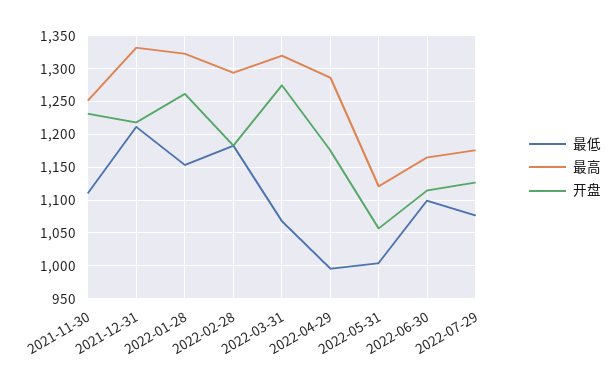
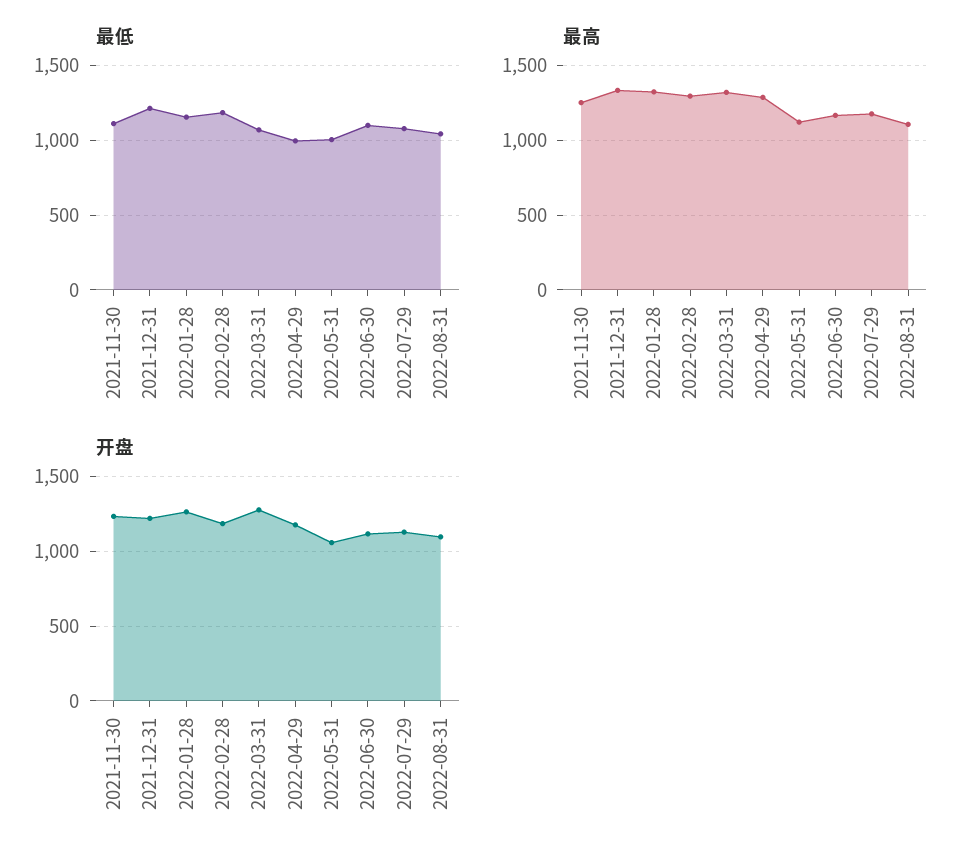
最低, 2022-08-31: none -> 1050
最高, 2022-08-31: none -> 1100
开盘, 2022-08-31: none -> 1100

